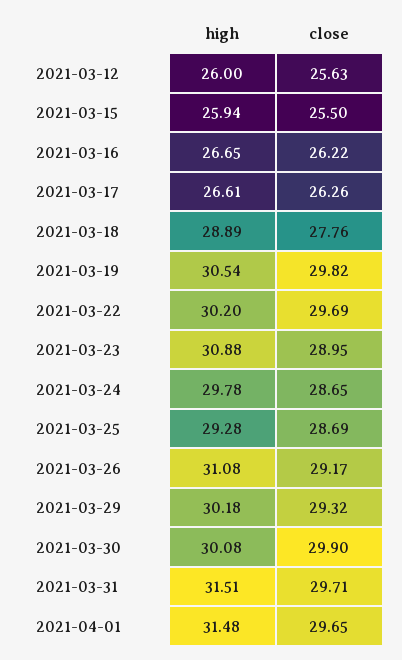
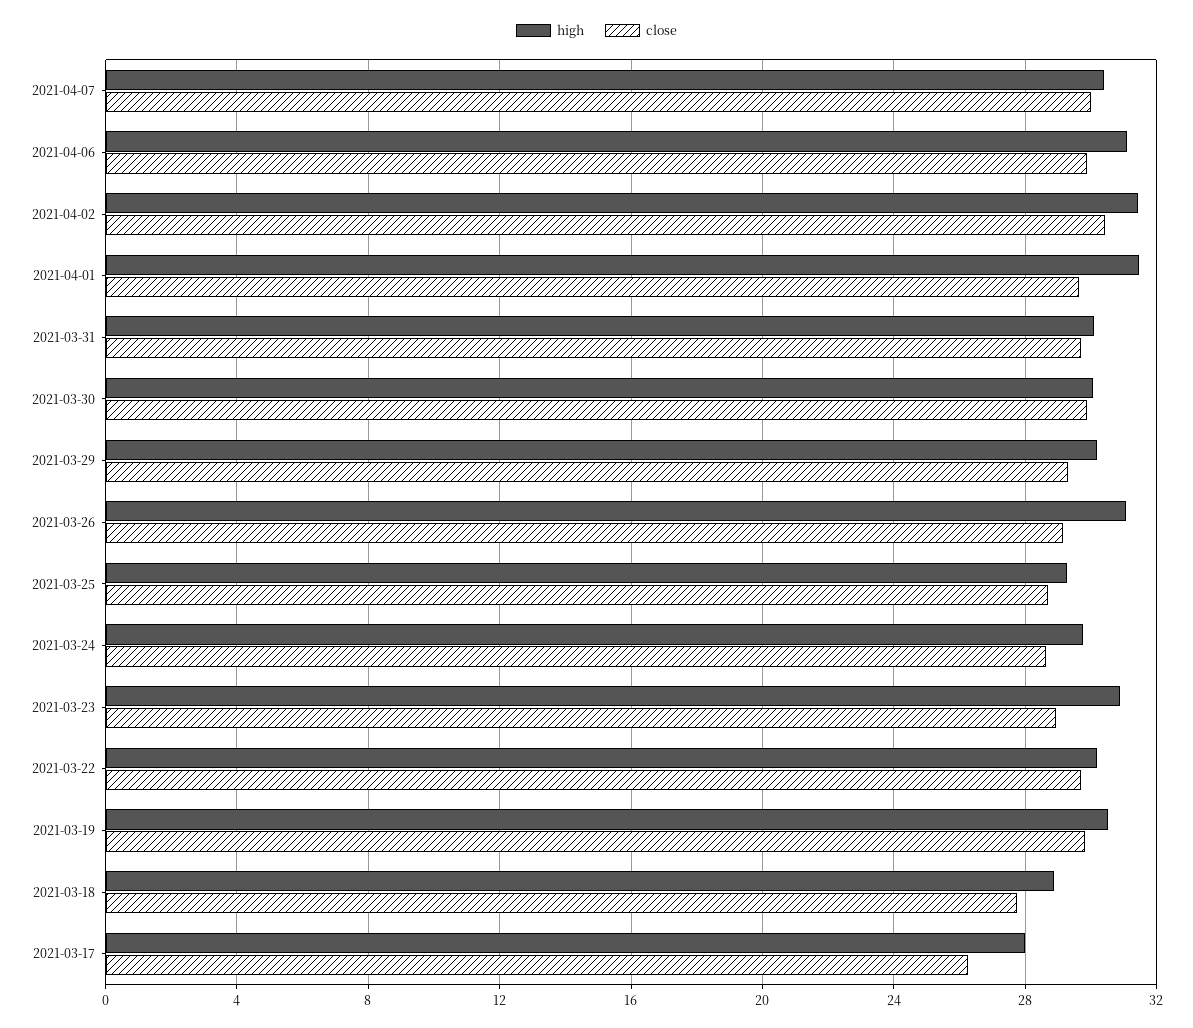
high, 2021-03-12: 26 -> none
close, 2021-03-12: 25.63 -> none
high, 2021-03-15: 25.94 -> none
close, 2021-03-15: 25.5 -> none
high, 2021-03-16: 26.65 -> none
close, 2021-03-16: 26.22 -> none
high, 2021-03-17: 26.61 -> 28
high, 2021-03-31: 31.51 -> 30
high, 2021-04-07: none -> 30.5
close, 2021-04-07: none -> 30
high, 2021-04-06: none -> 31
close, 2021-04-06: none -> 30
high, 2021-04-02: none -> 31.5
close, 2021-04-02: none -> 30.5

